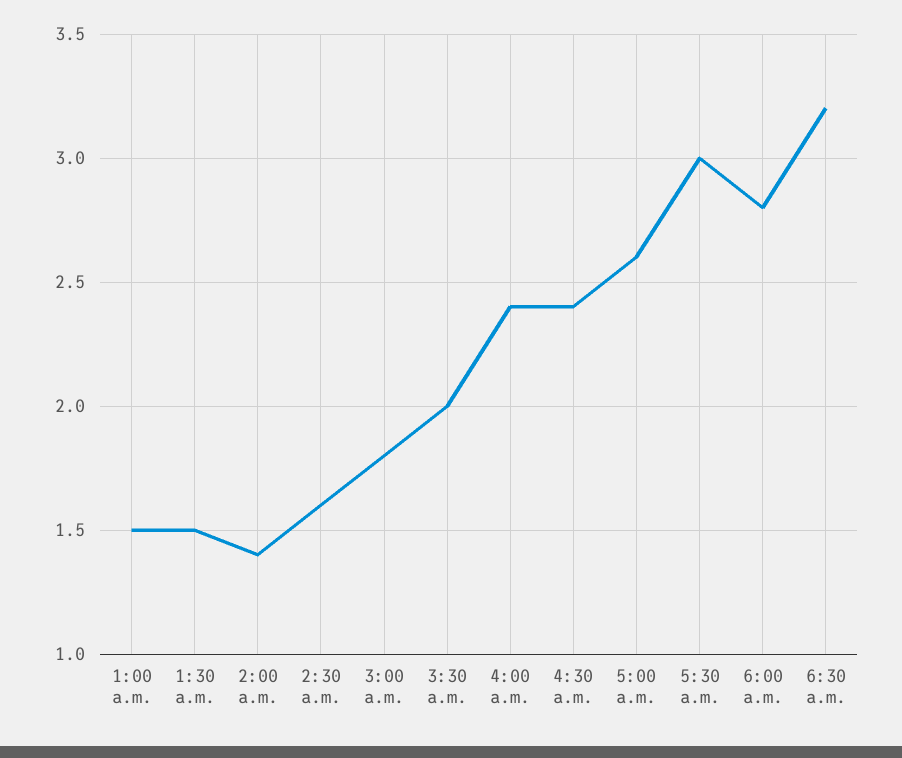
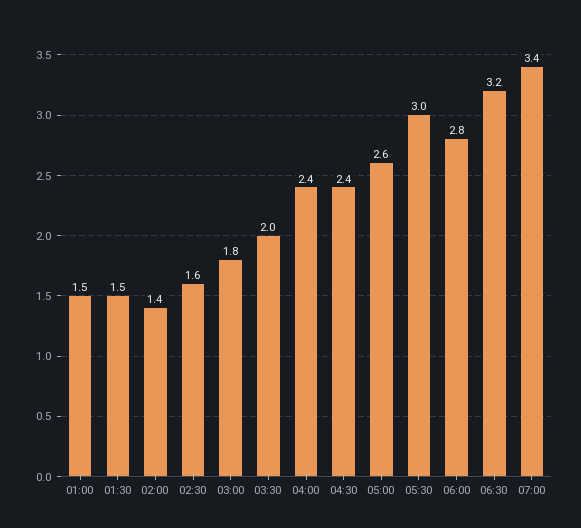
07:00: none -> 3.4

